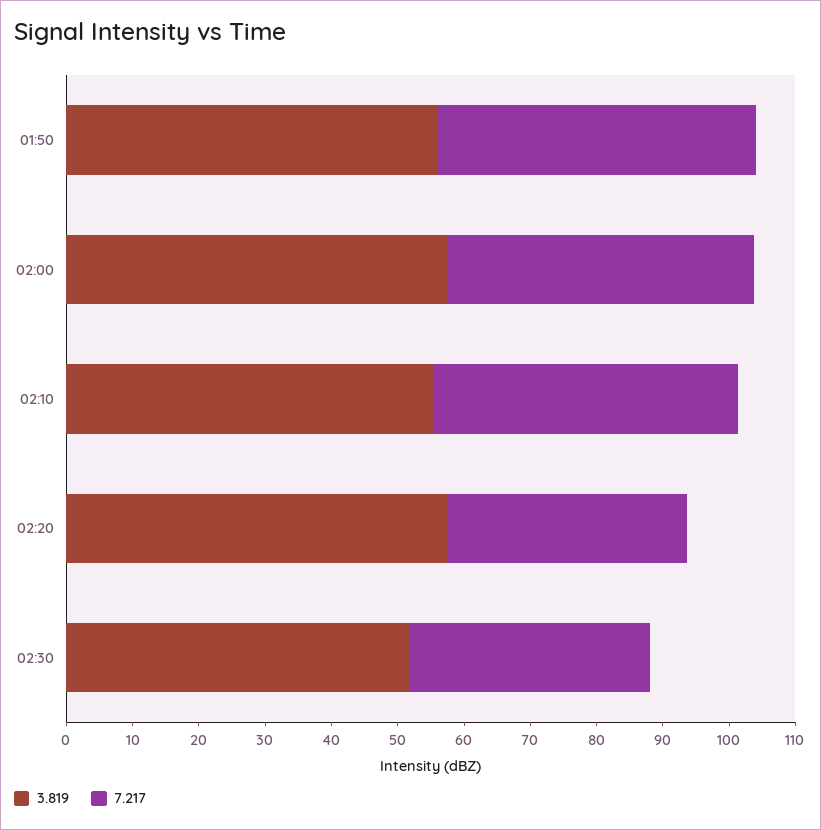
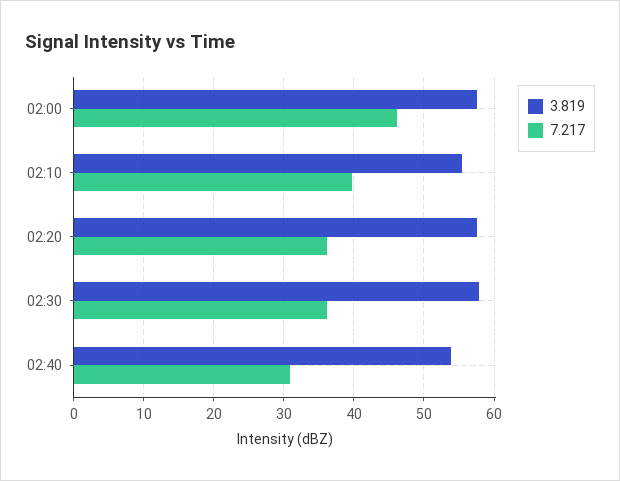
3.819, 01:50: 56 -> none
7.217, 01:50: 48 -> none
7.217, 02:10: 46 -> 40
3.819, 02:30: 52 -> 58
3.819, 02:40: none -> 54
7.217, 02:40: none -> 31

